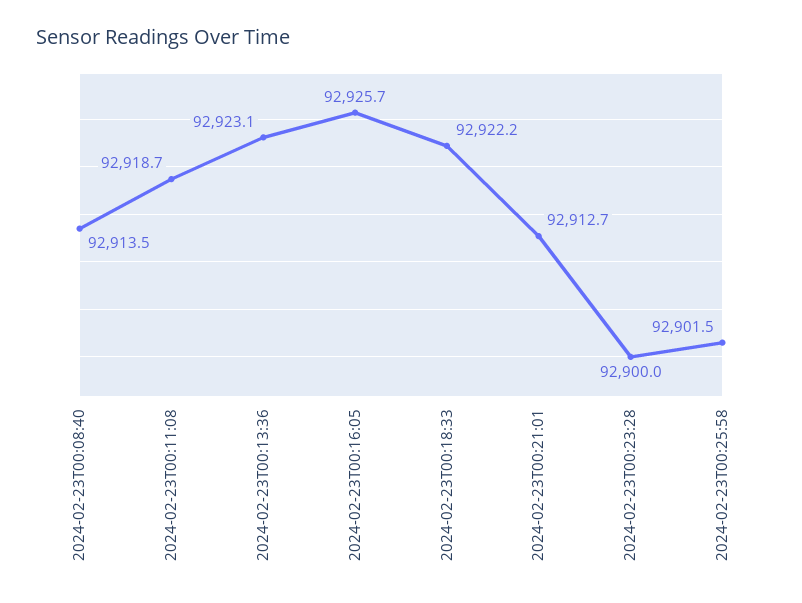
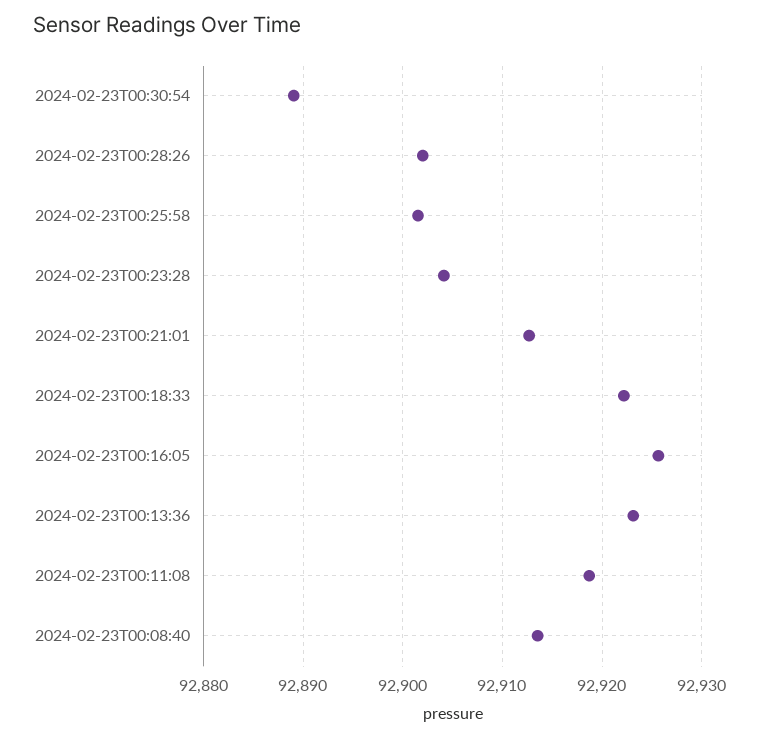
2024-02-23T00:23:28: 92900 -> 92904
2024-02-23T00:30:54: none -> 92889
2024-02-23T00:28:26: none -> 92902

